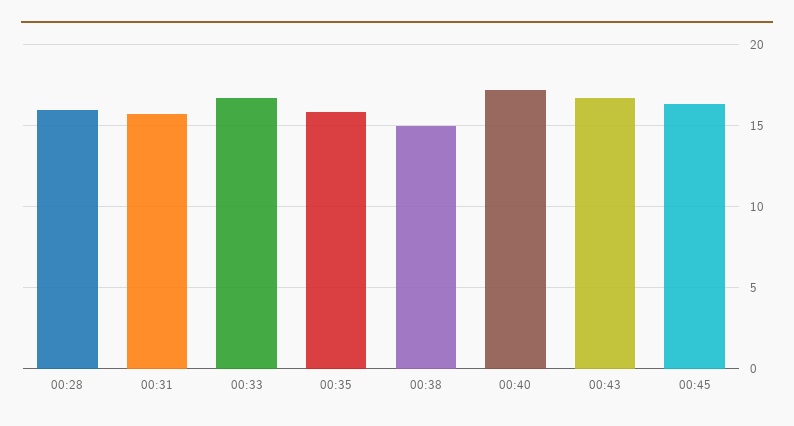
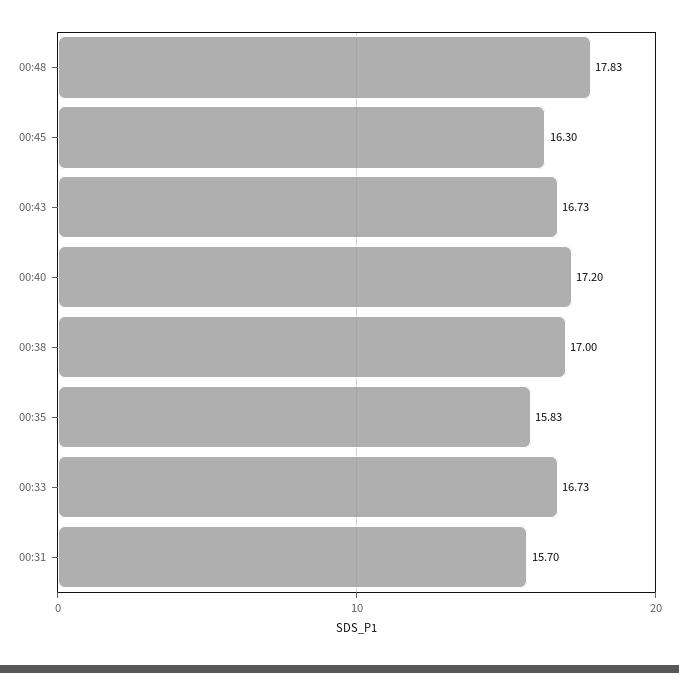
00:28: 16 -> none
00:38: 15 -> 17
00:48: none -> 17.83

